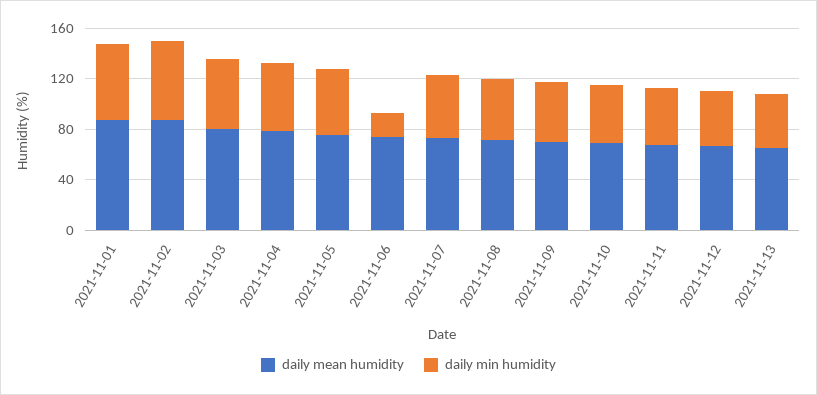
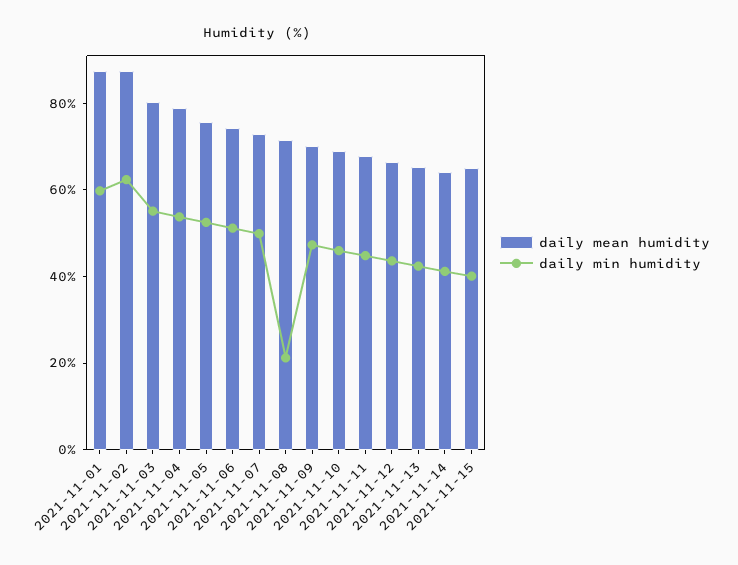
daily min humidity, 2021-11-06: 20 -> 50
daily min humidity, 2021-11-08: 50 -> 20
daily mean humidity, 2021-11-14: none -> 65
daily min humidity, 2021-11-14: none -> 40
daily mean humidity, 2021-11-15: none -> 65
daily min humidity, 2021-11-15: none -> 40

